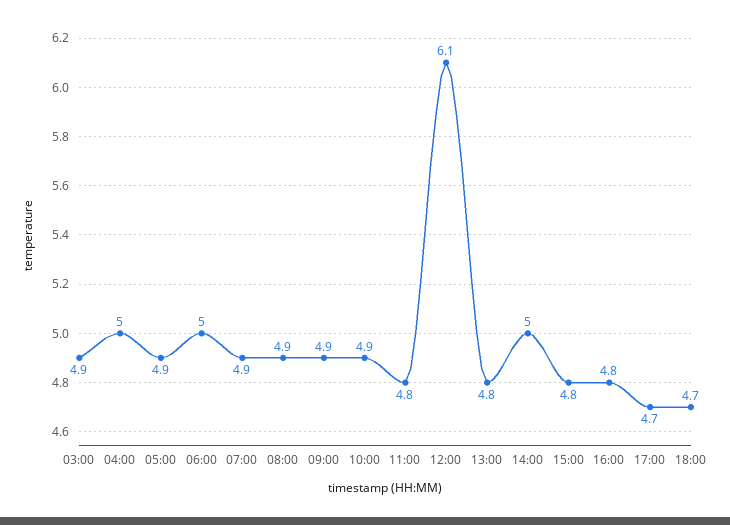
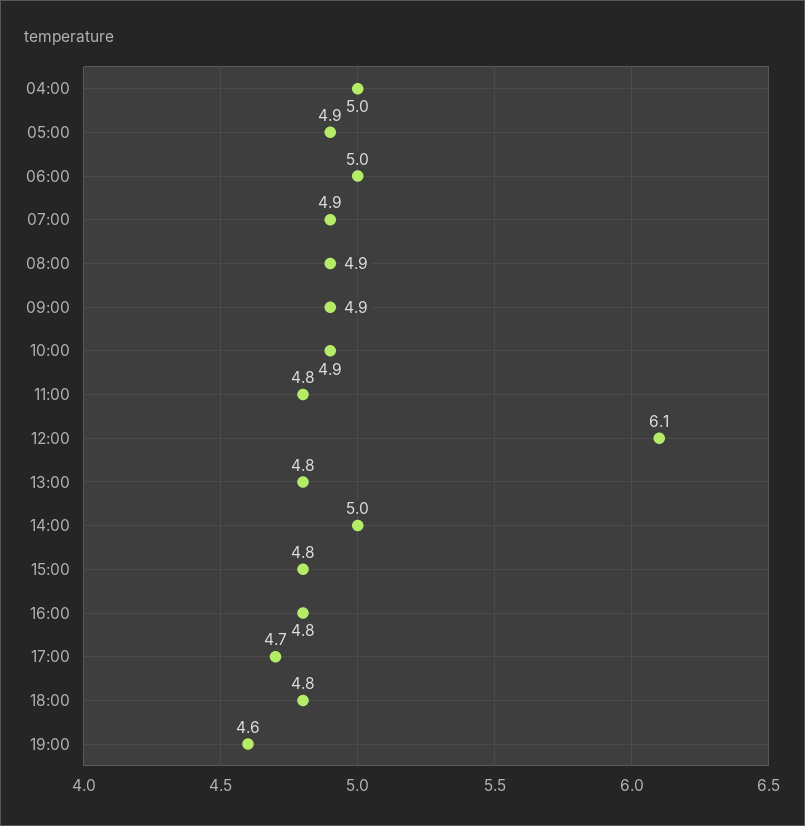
03:00: 4.9 -> none
18:00: 4.7 -> 4.8
19:00: none -> 4.6

